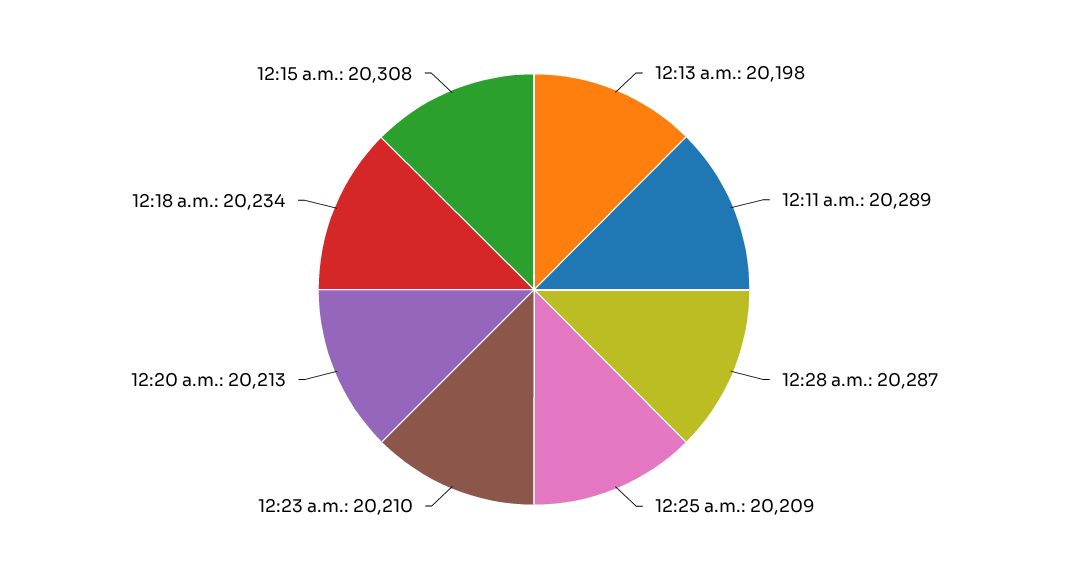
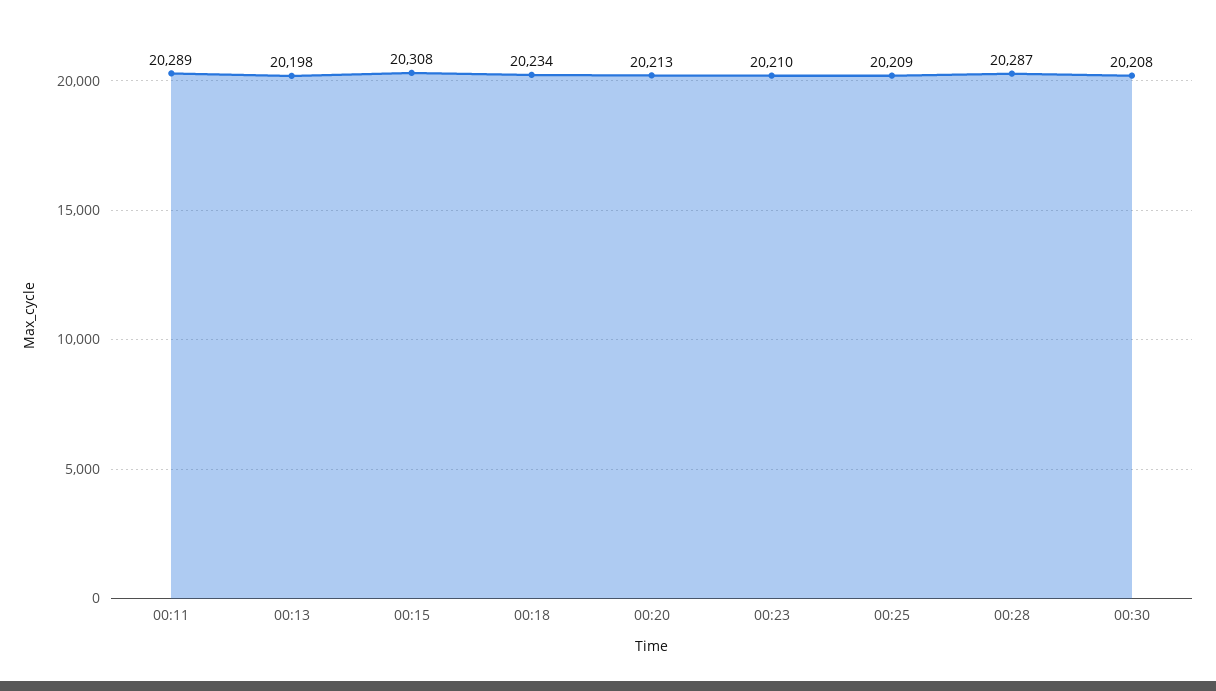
00:30: none -> 20208

